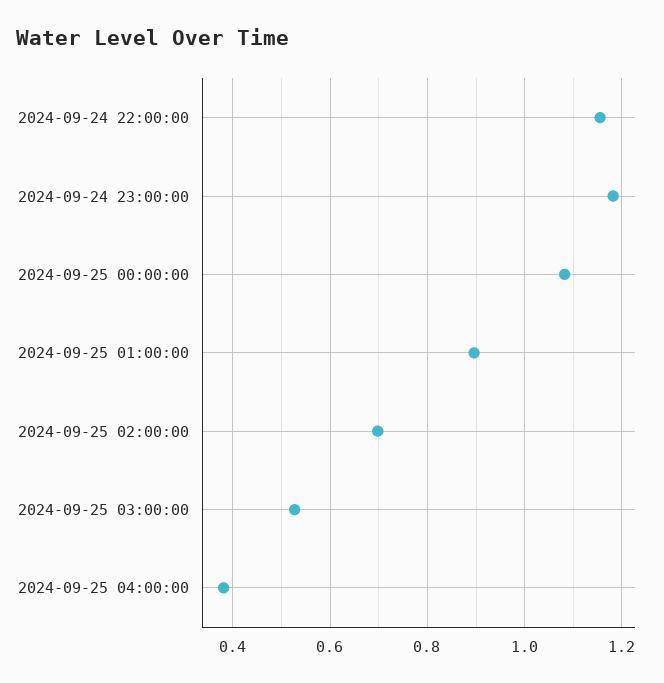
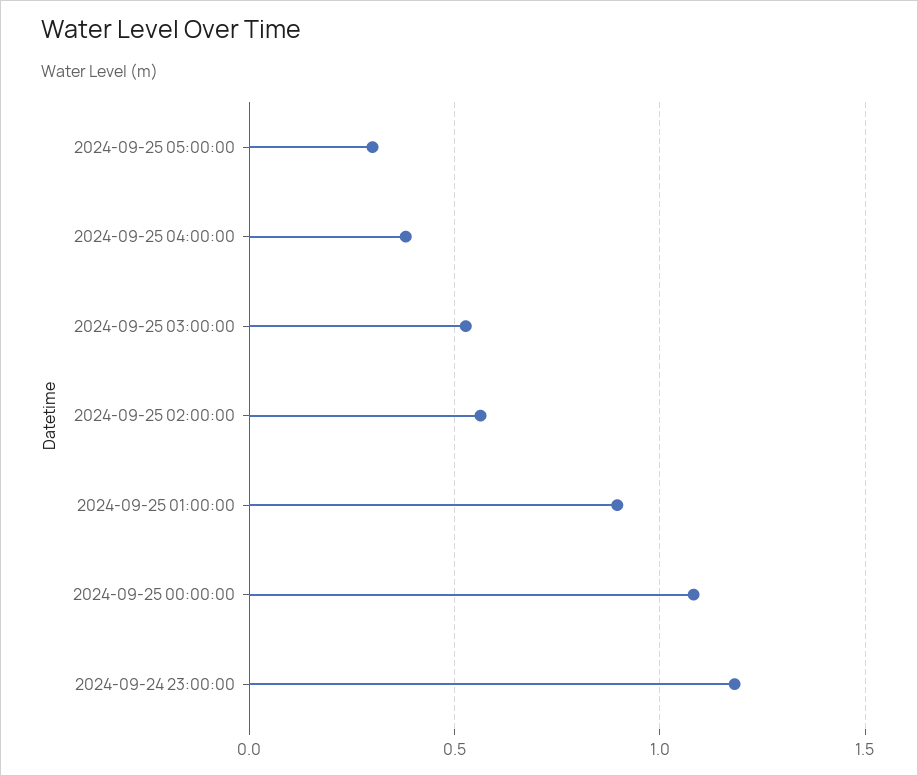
2024-09-24 22:00:00: 1.16 -> none
2024-09-25 02:00:00: 0.7 -> 0.55
2024-09-25 05:00:00: none -> 0.3

